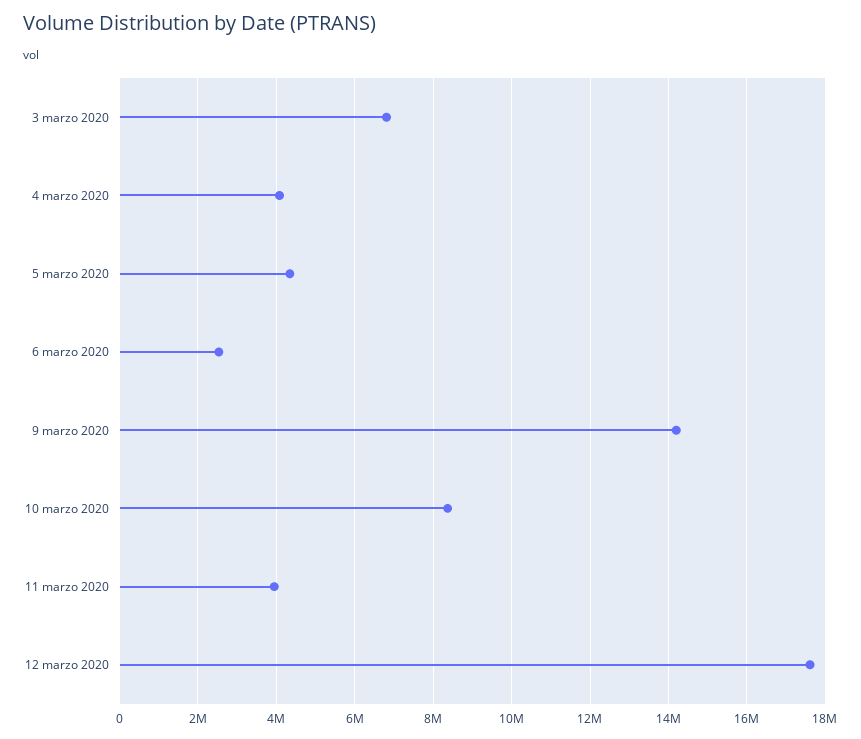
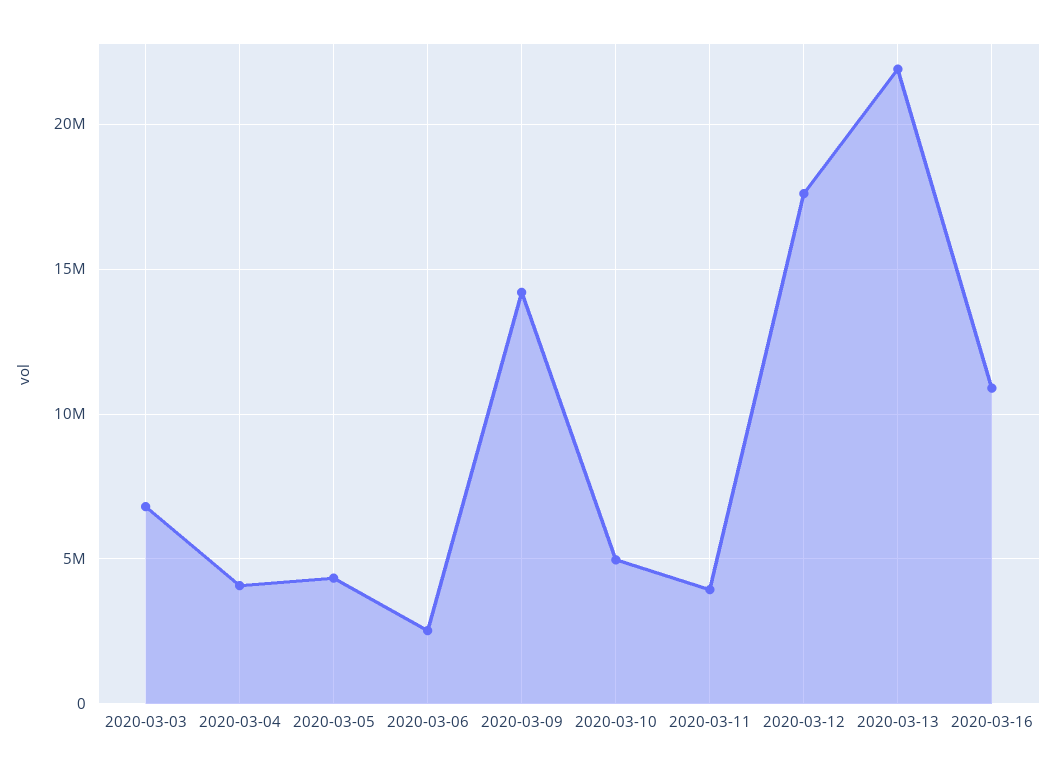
10 marzo 2020: 8400000 -> 5000000
2020-03-13: none -> 22000000
2020-03-16: none -> 11000000

